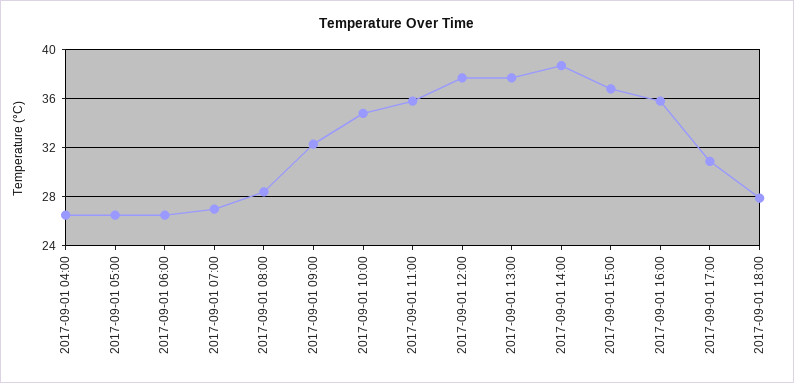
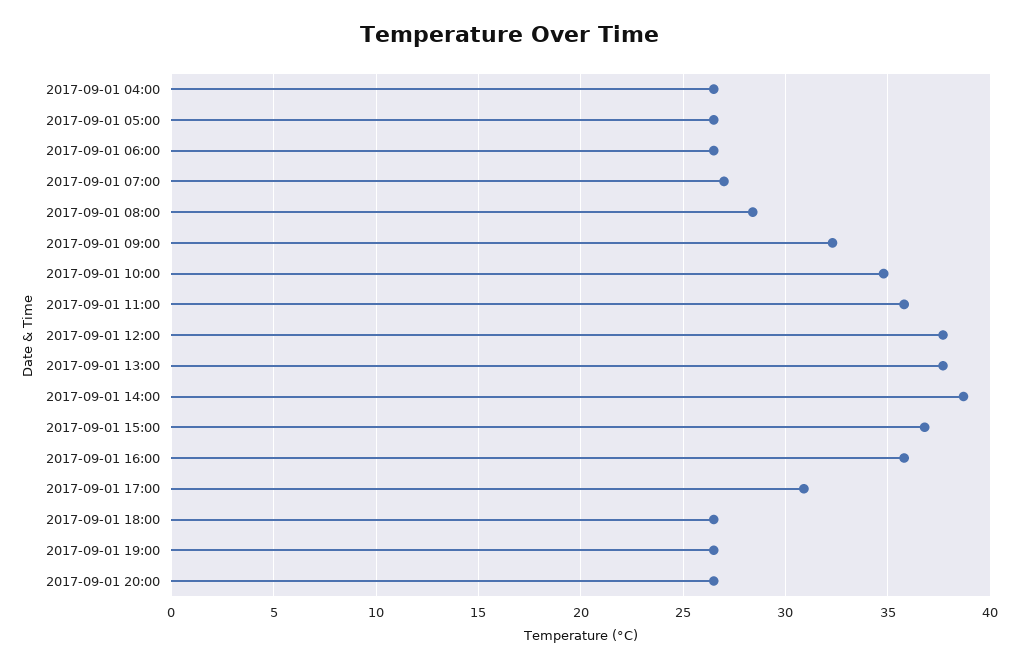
2017-09-01 18:00: 28 -> 26.5
2017-09-01 19:00: none -> 26.5
2017-09-01 20:00: none -> 26.5

